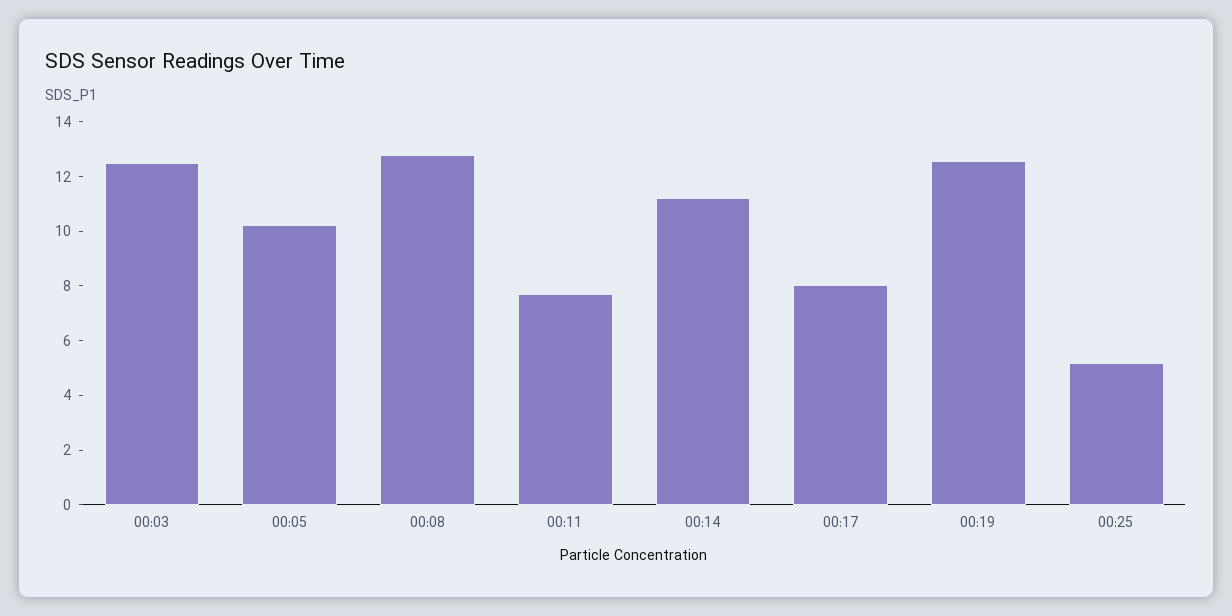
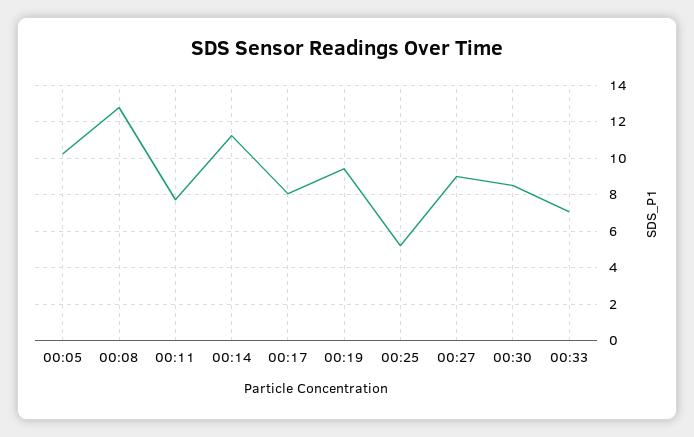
00:03: 12.5 -> none
00:19: 12.5 -> 9.5
00:27: none -> 9
00:30: none -> 8.5
00:33: none -> 7

